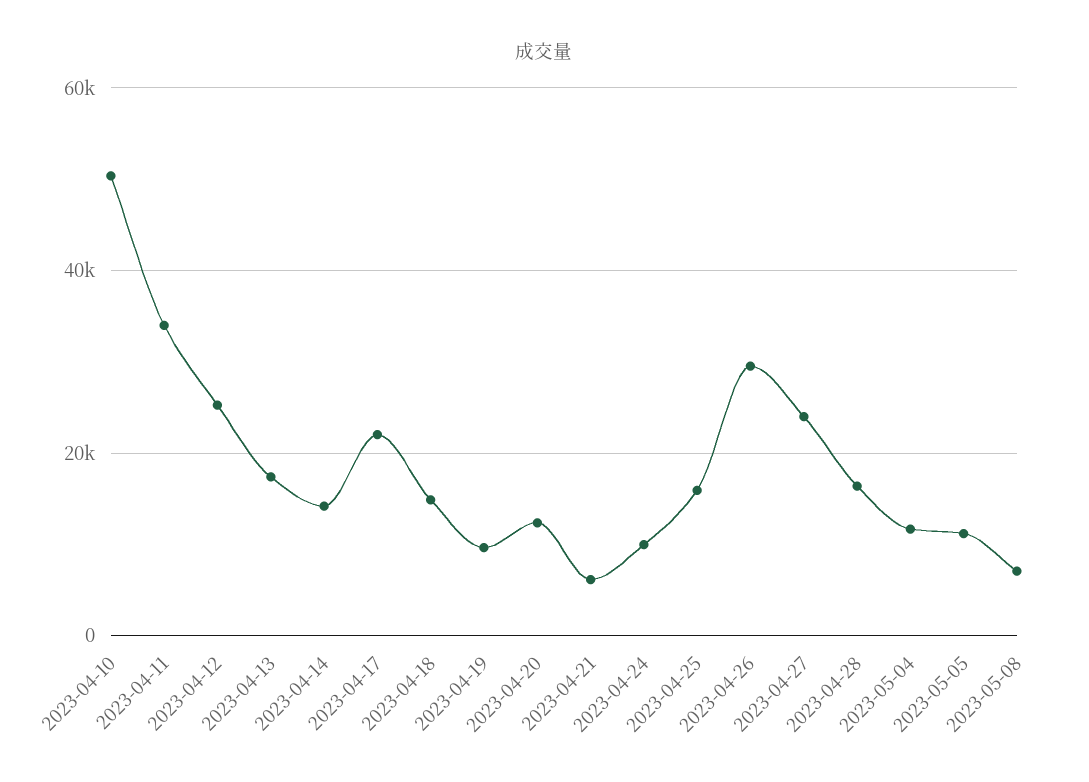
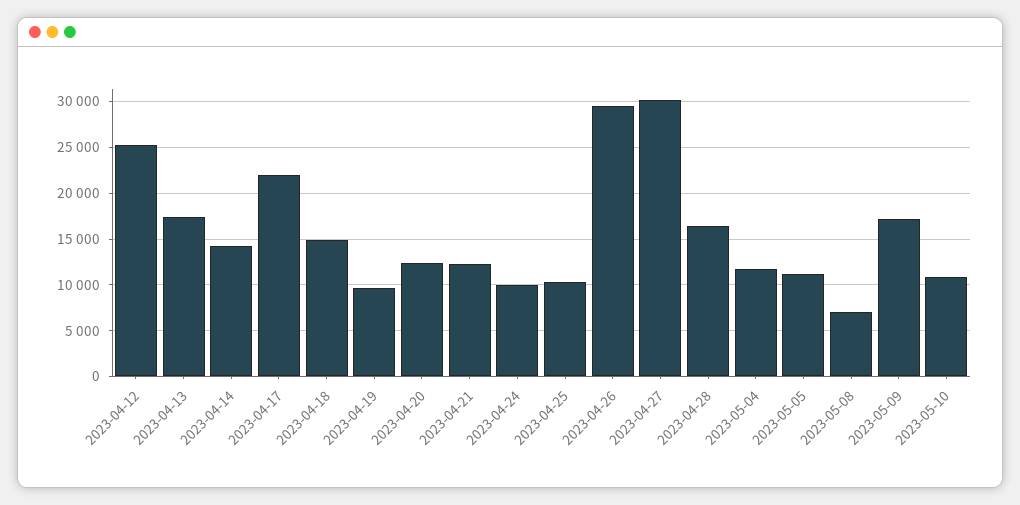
2023-04-10: 50000 -> none
2023-04-11: 34000 -> none
2023-04-21: 6000 -> 12000
2023-04-25: 16000 -> 10000
2023-04-27: 24000 -> 30000
2023-05-09: none -> 17000
2023-05-10: none -> 11000

